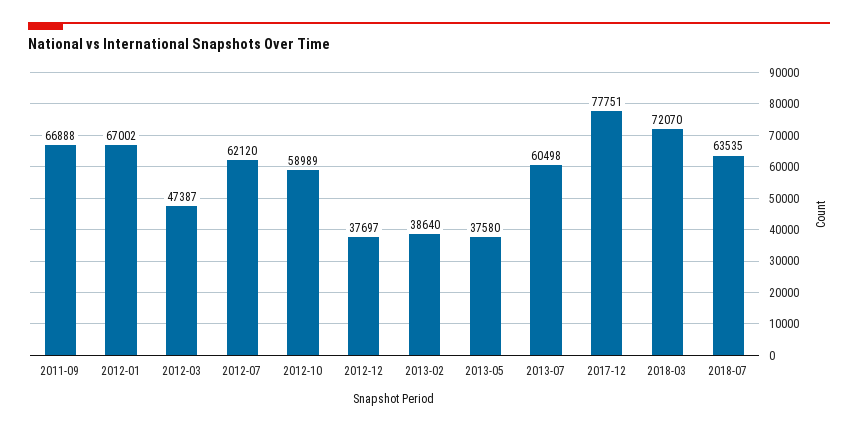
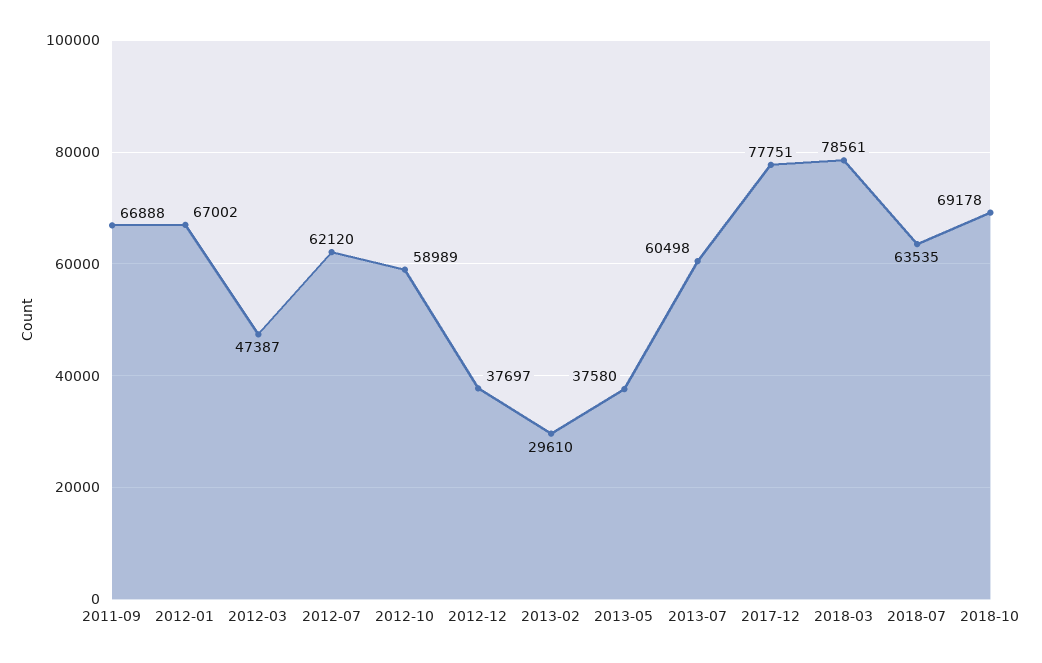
2013-02: 38640 -> 29610
2018-03: 72070 -> 78561
2018-10: none -> 69178

